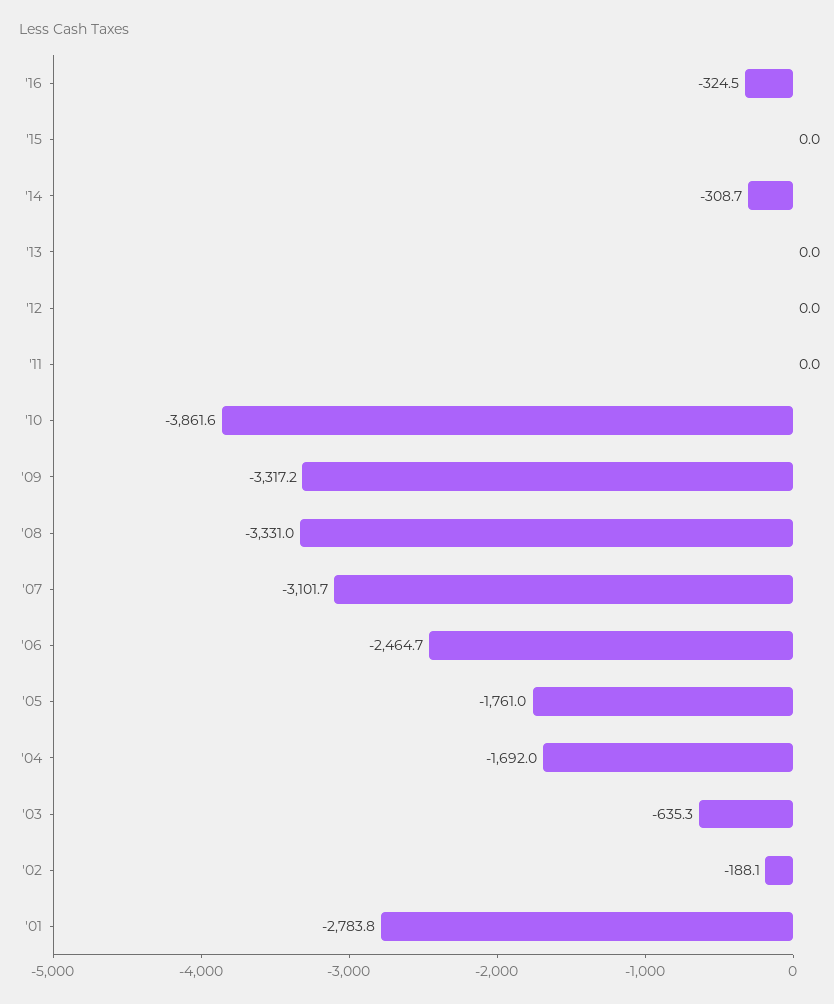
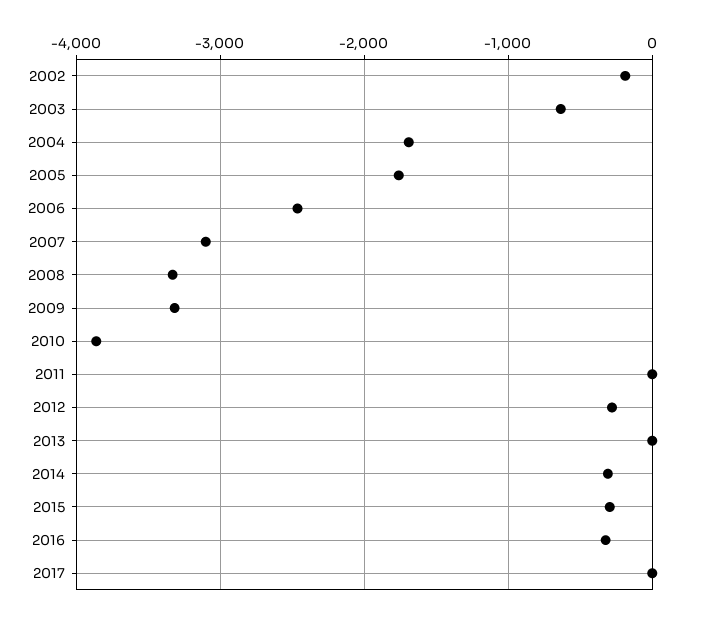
'15: 0 -> -300
'12: 0 -> -300
'01: -2783.8 -> none
2017: none -> 0

